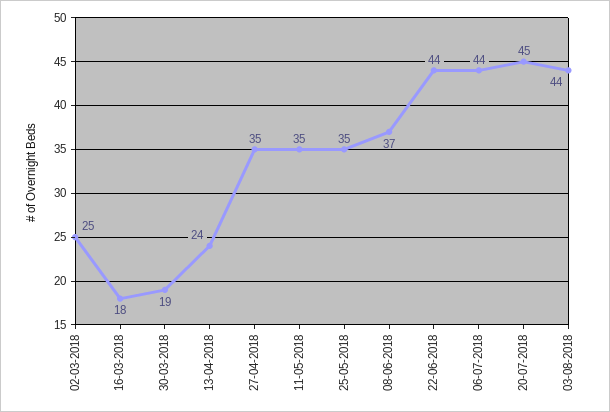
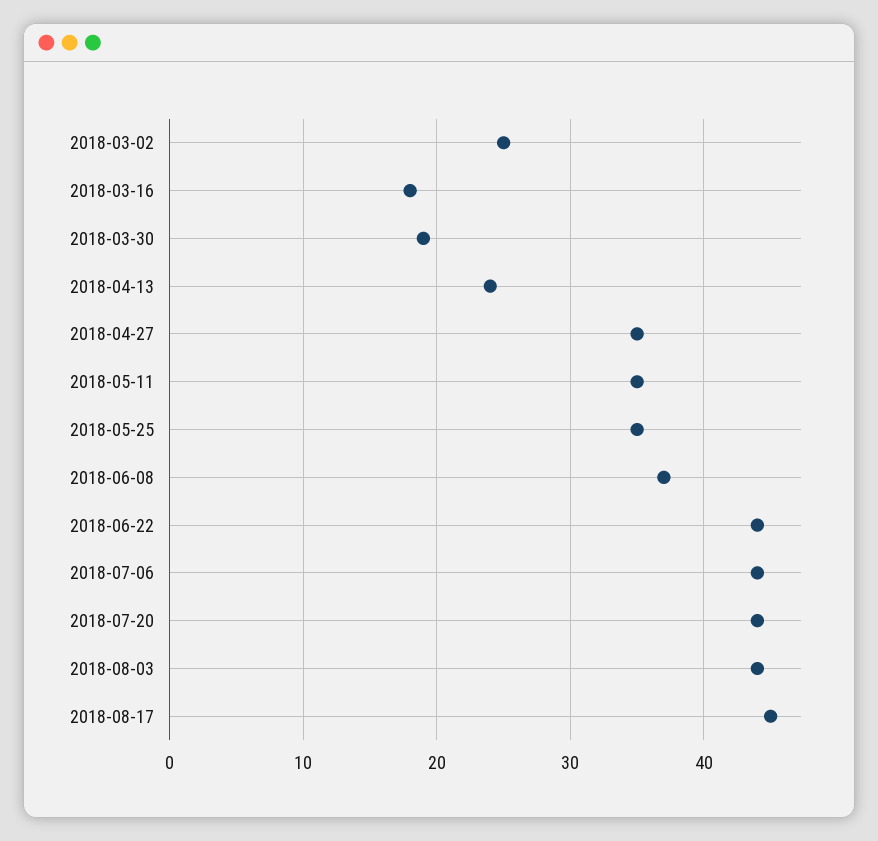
20-07-2018: 45 -> 44
2018-08-17: none -> 45

